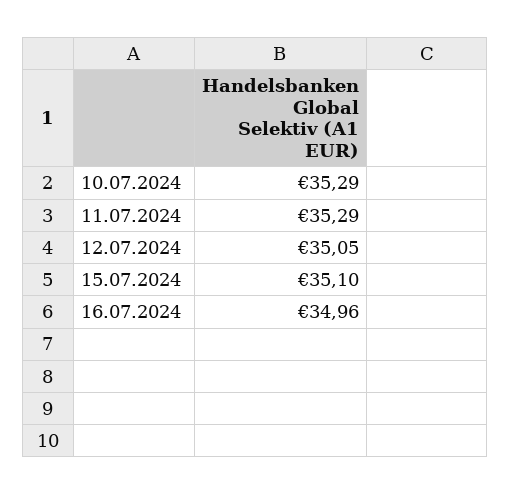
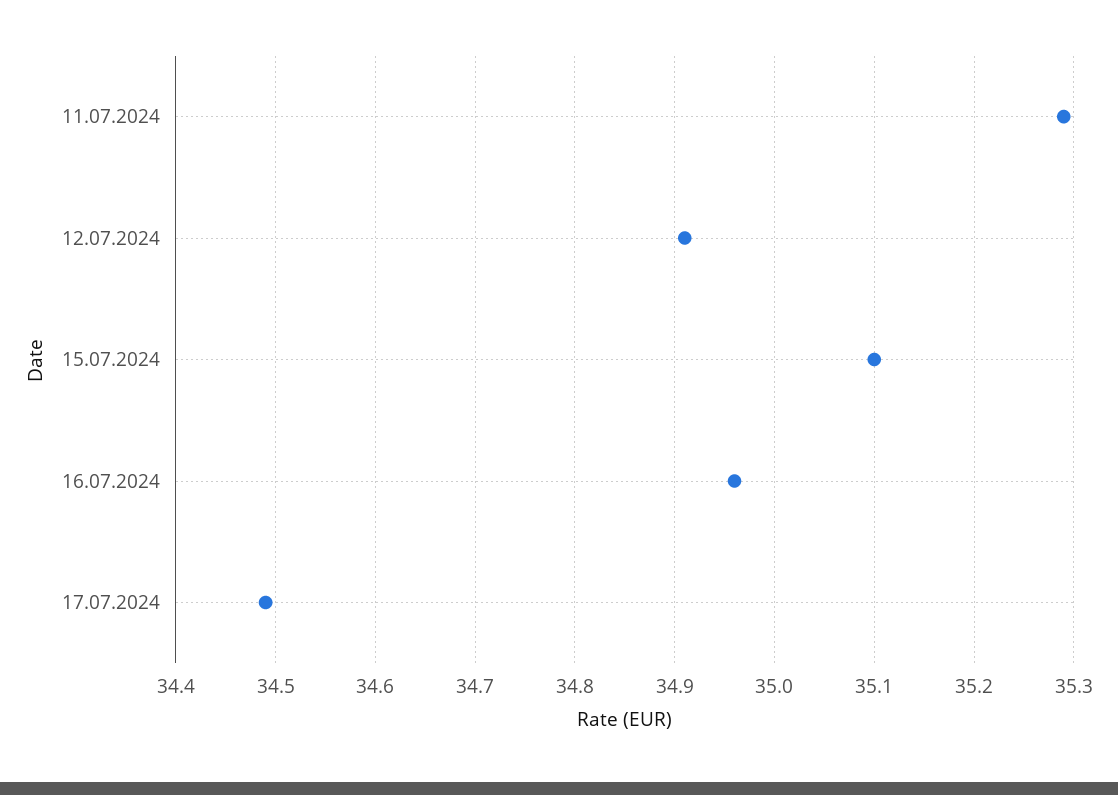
10.07.2024: 35.29 -> none
12.07.2024: 35.05 -> 34.91
17.07.2024: none -> 34.49

